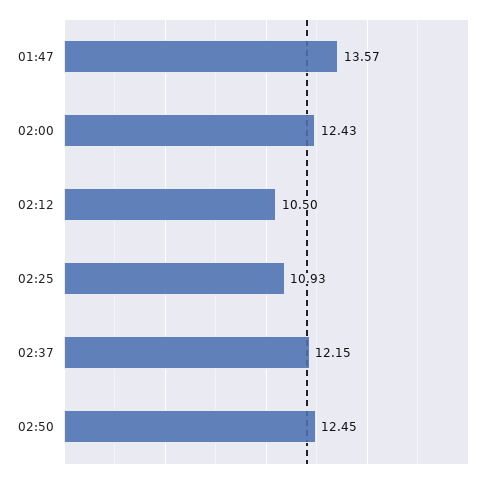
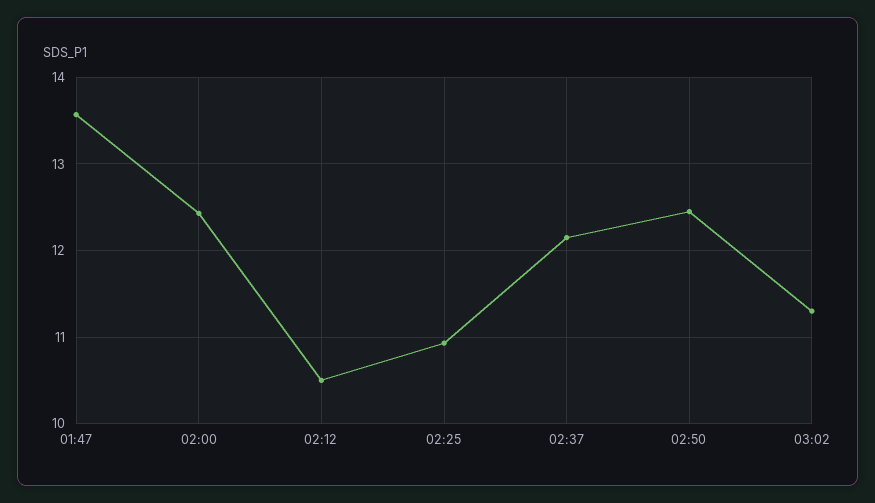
03:02: none -> 11.3

